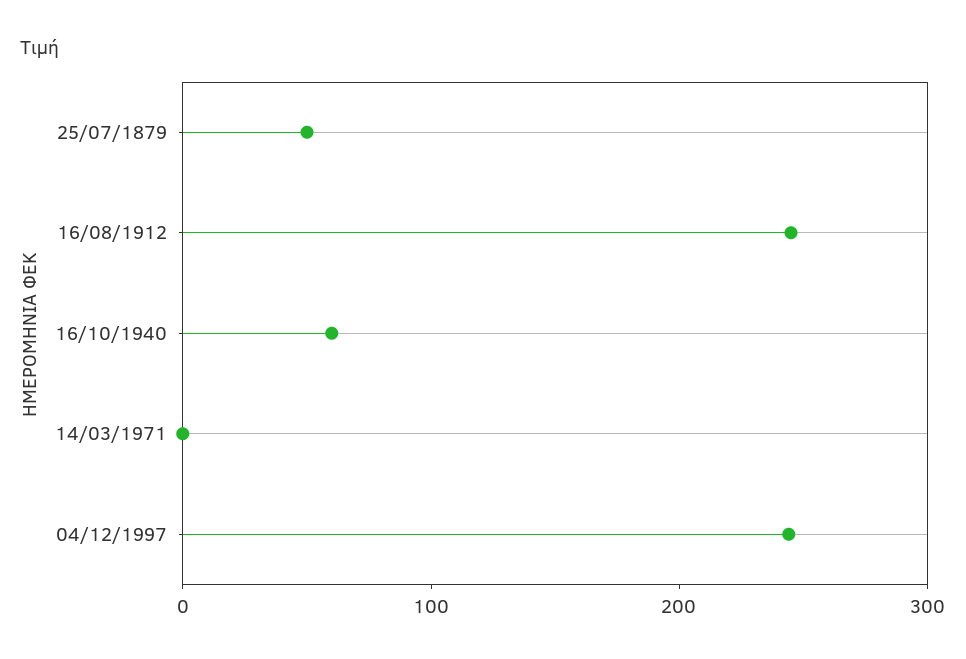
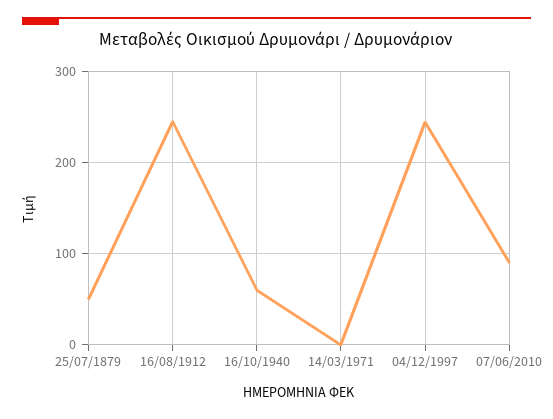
07/06/2010: none -> 90

